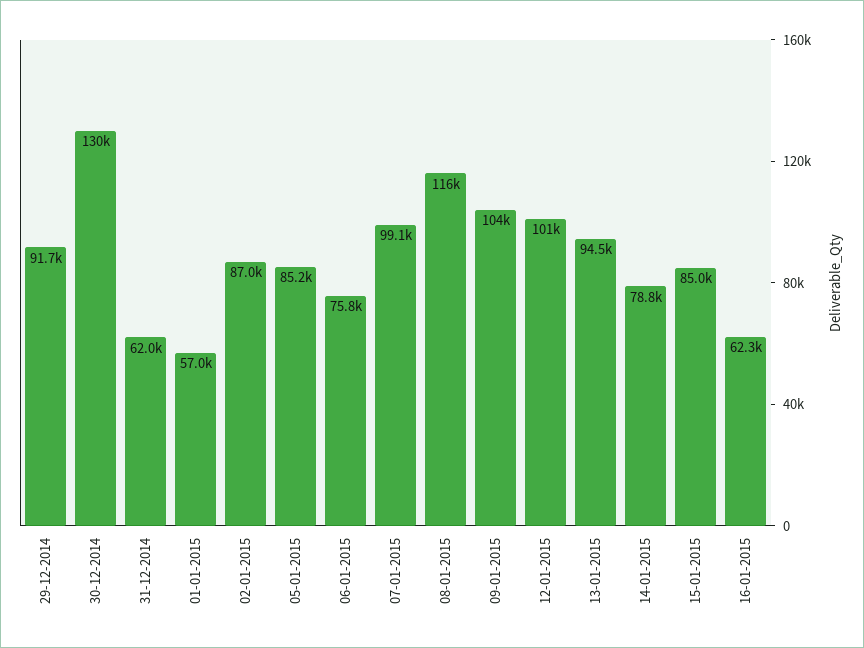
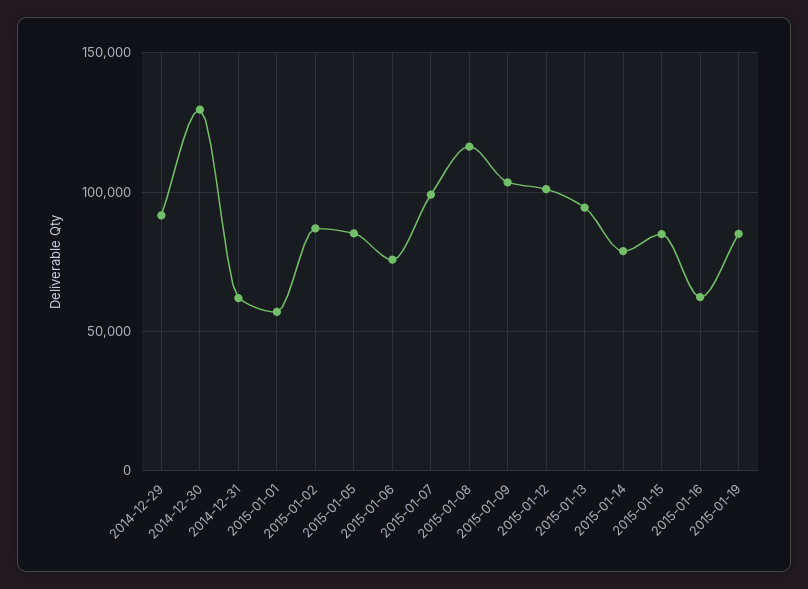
2015-01-19: none -> 85000

